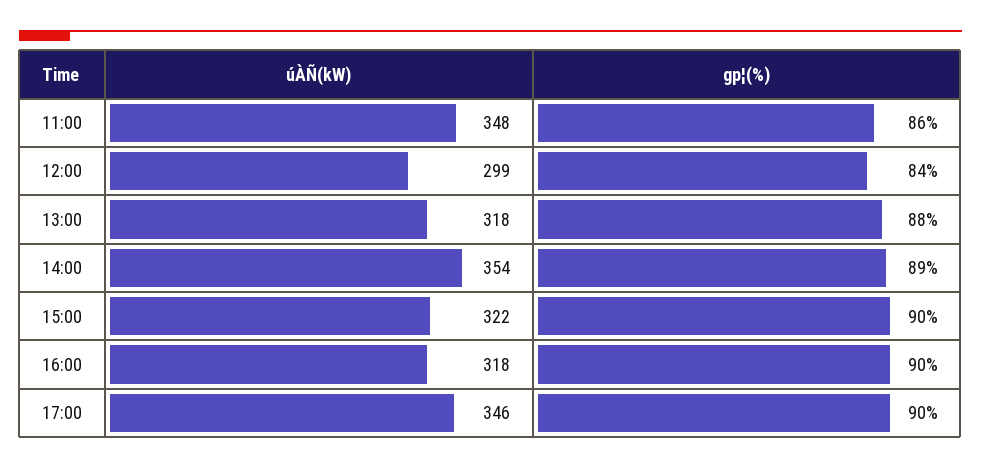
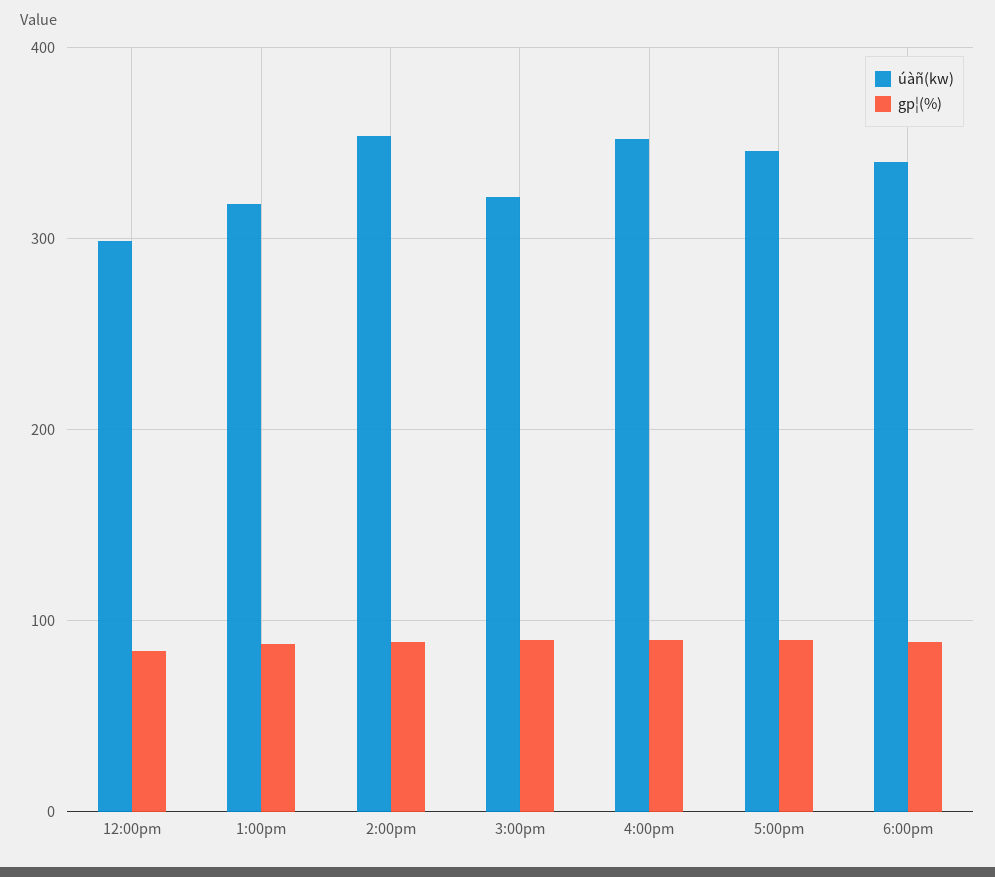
úÀÑ(kW), 11:00: 348 -> none
gp¦(%), 11:00: 86 -> none
úÀÑ(kW), 16:00: 318 -> 350
úÀÑ(kW), 6:00pm: none -> 340
gp¦(%), 6:00pm: none -> 90

